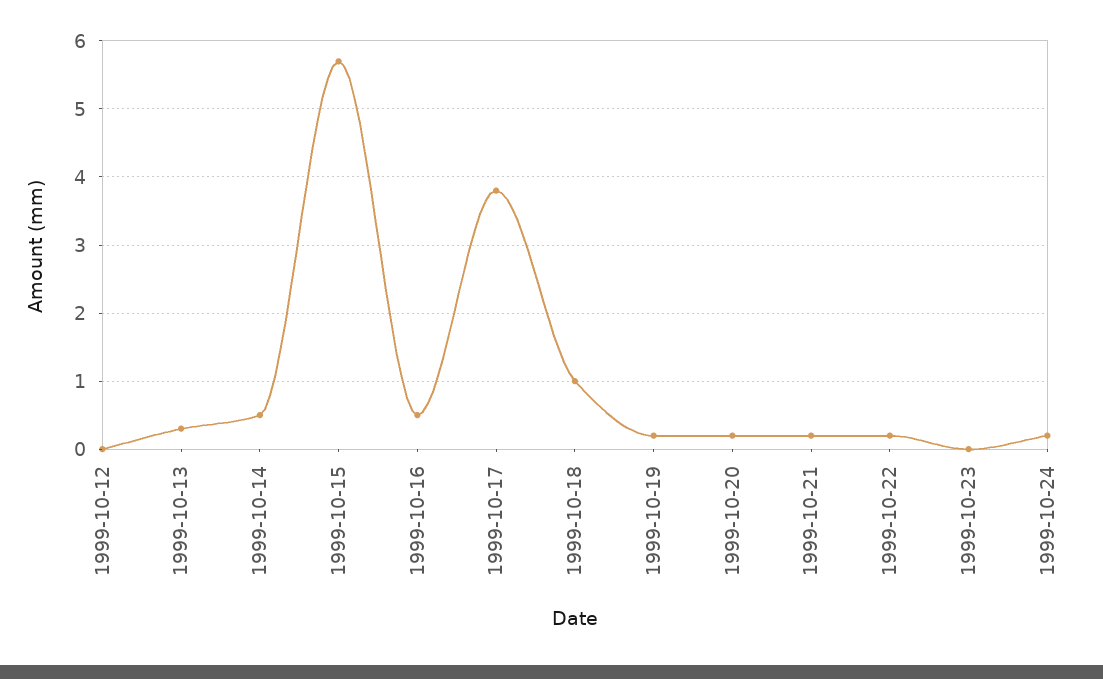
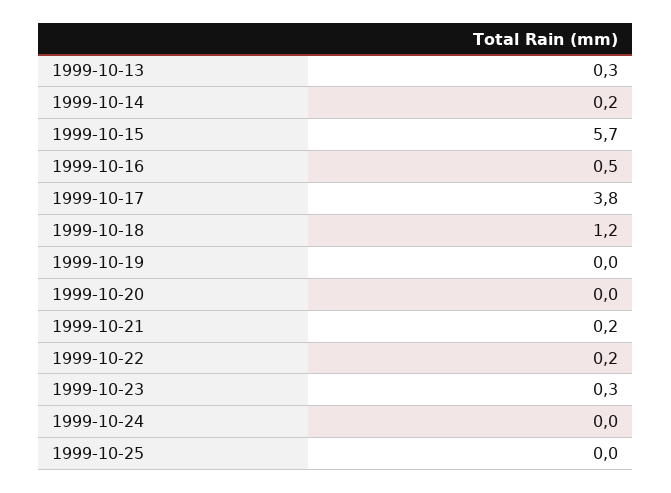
1999-10-12: 0 -> none
1999-10-14: 0.5 -> 0.2
1999-10-18: 1 -> 1.2
1999-10-19: 0.2 -> 0
1999-10-20: 0.2 -> 0
1999-10-23: 0 -> 0.3
1999-10-24: 0.2 -> 0
1999-10-25: none -> 0

